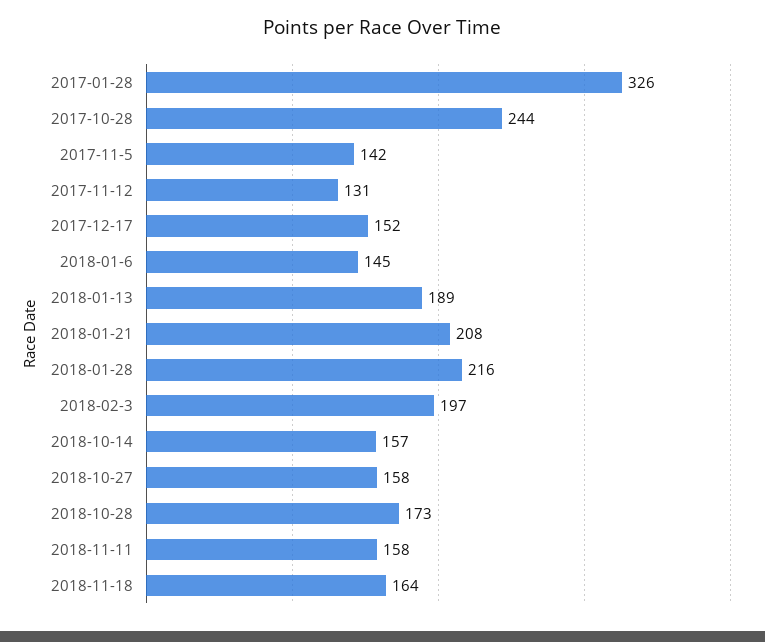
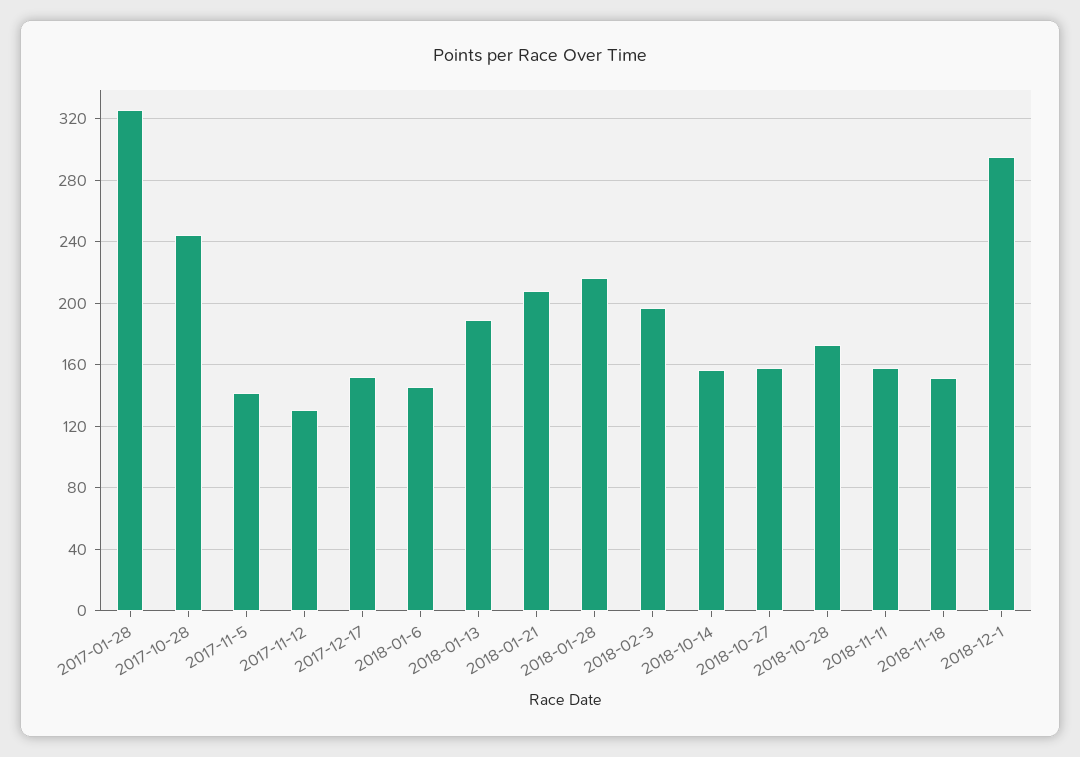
2018-11-18: 164 -> 150
2018-12-1: none -> 295

